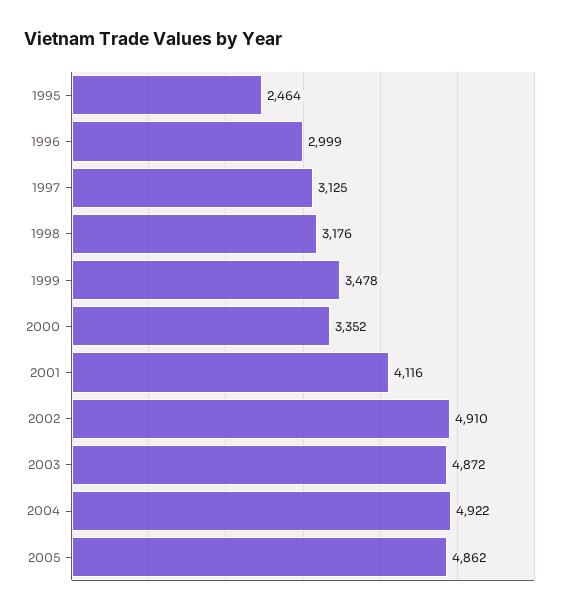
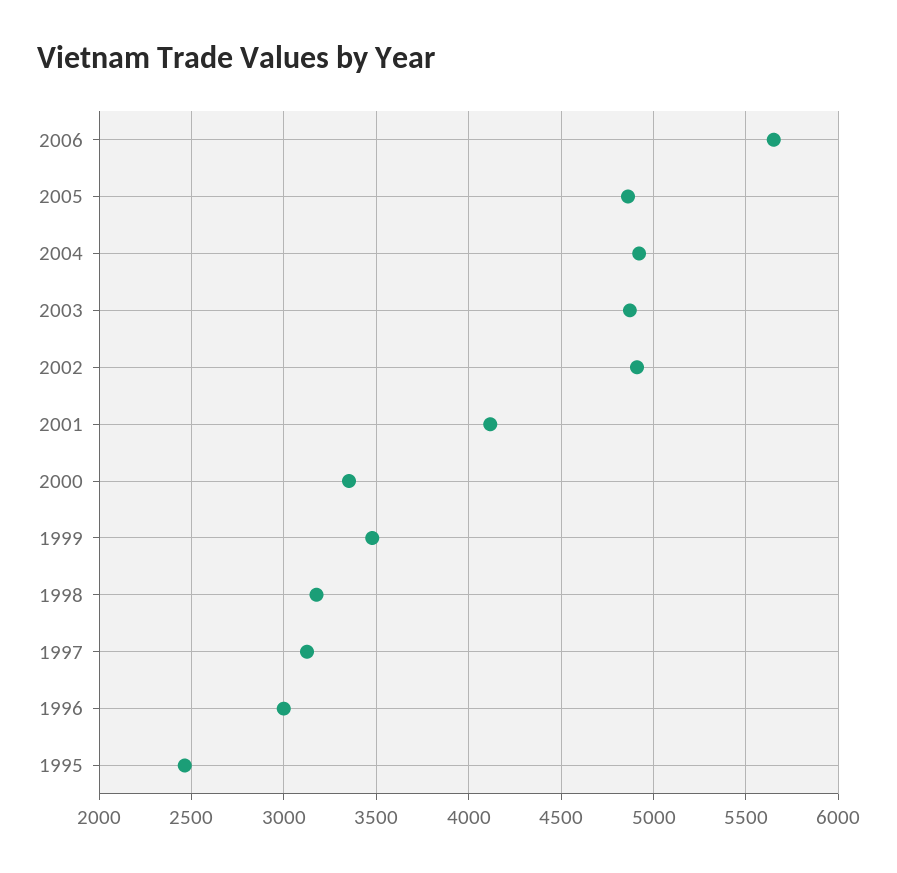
2006: none -> 5650

